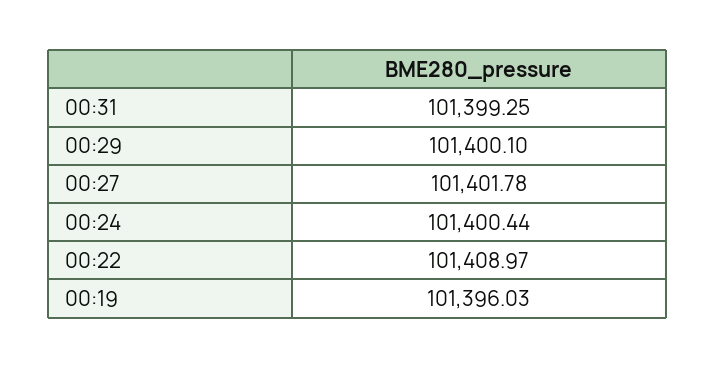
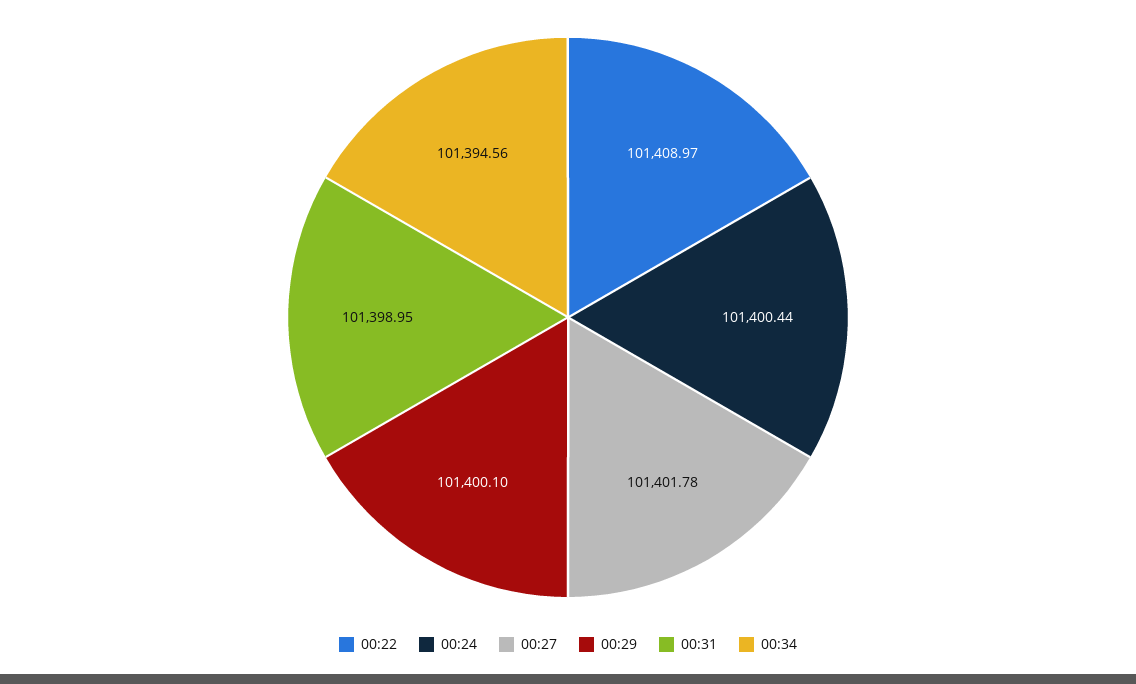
00:31: 101399.25 -> 101398.95
00:19: 101396.03 -> none
00:34: none -> 101394.56

